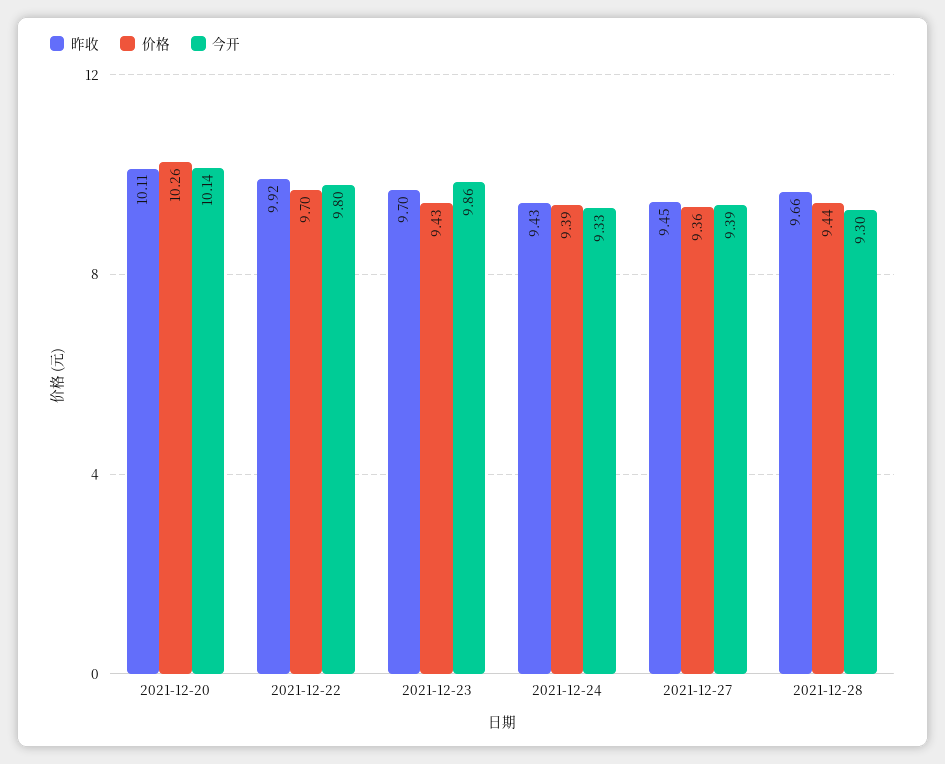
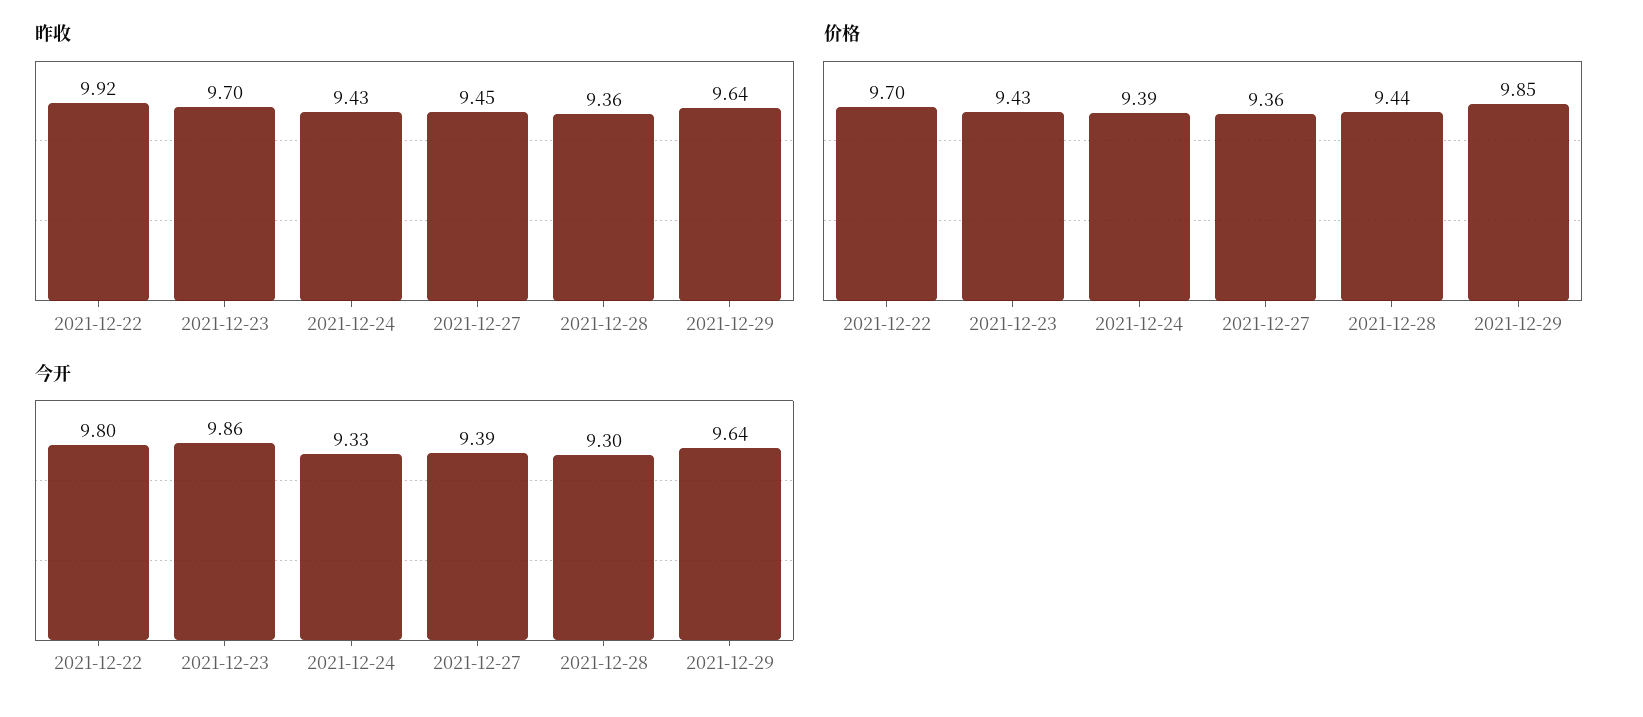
昨收, 2021-12-20: 10.11 -> none
价格, 2021-12-20: 10.26 -> none
今开, 2021-12-20: 10.14 -> none
昨收, 2021-12-28: 9.66 -> 9.36
昨收, 2021-12-29: none -> 9.64
价格, 2021-12-29: none -> 9.85
今开, 2021-12-29: none -> 9.64

